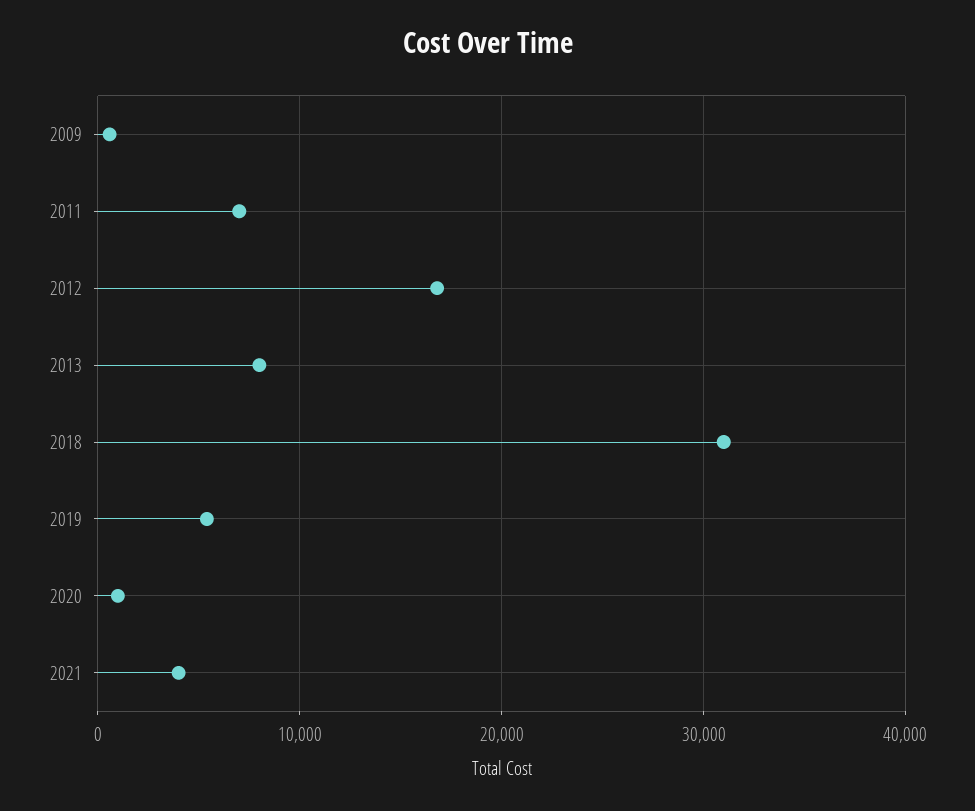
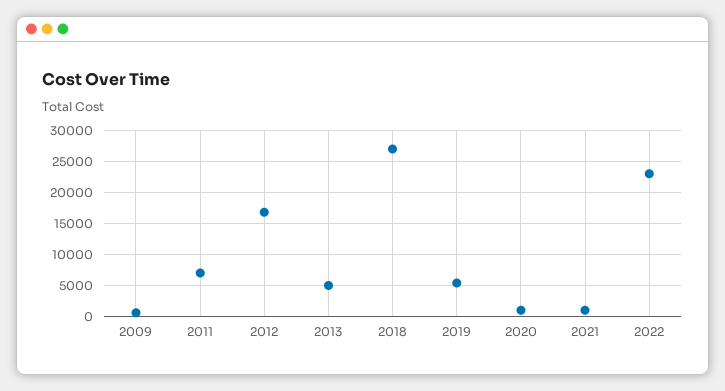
2013: 8000 -> 5000
2018: 31000 -> 27000
2021: 4000 -> 1000
2022: none -> 23000

